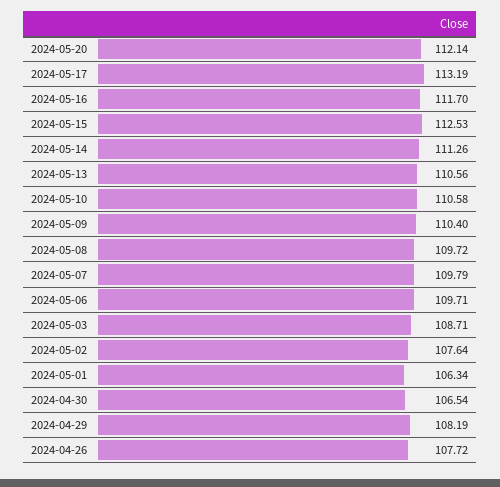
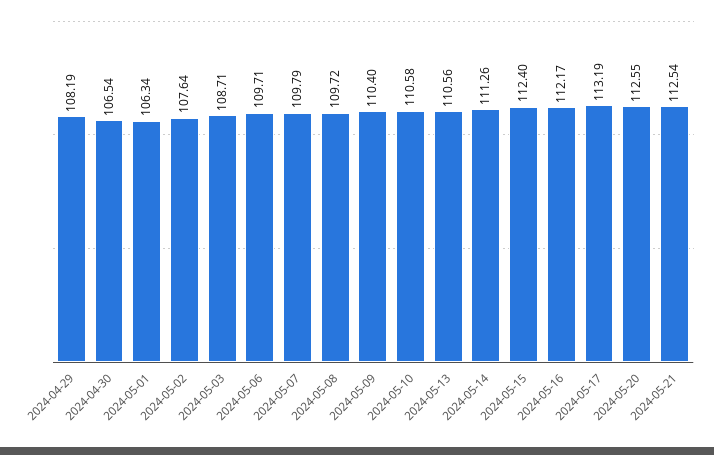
2024-05-20: 112.14 -> 112.55
2024-05-16: 111.7 -> 112.17
2024-05-15: 112.53 -> 112.4
2024-04-26: 107.72 -> none
2024-05-21: none -> 112.54

